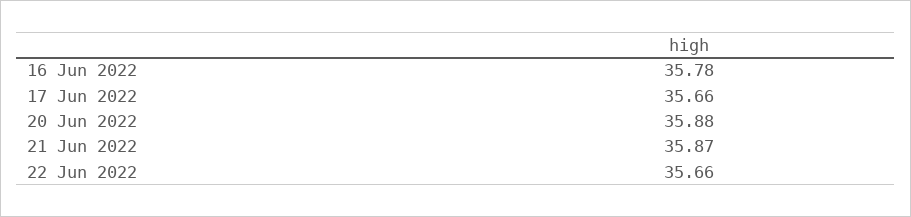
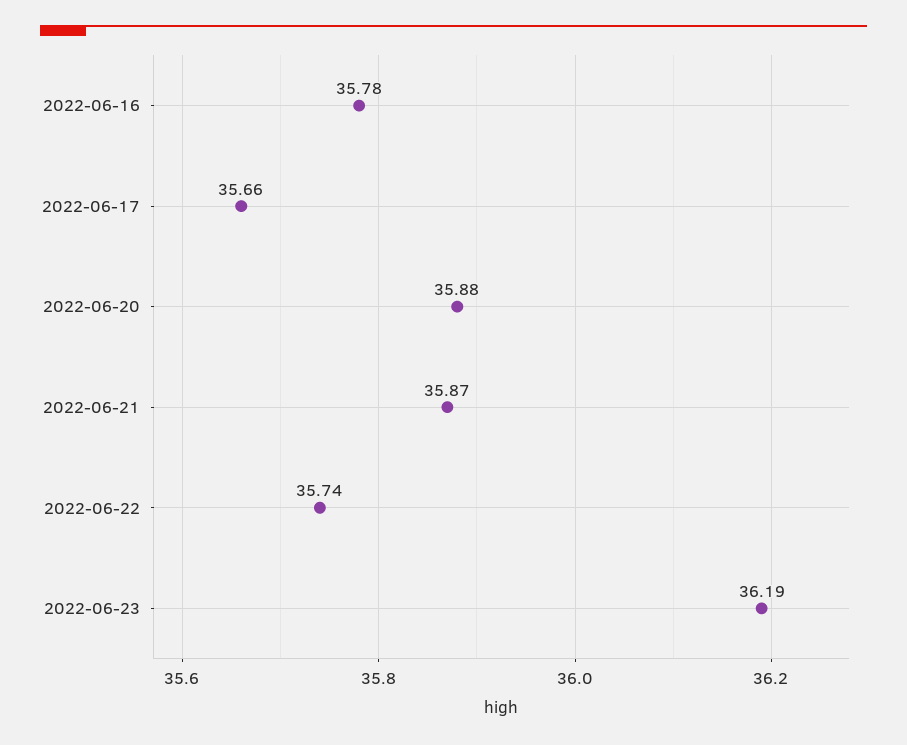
22 Jun 2022: 35.66 -> 35.74
2022-06-23: none -> 36.19

